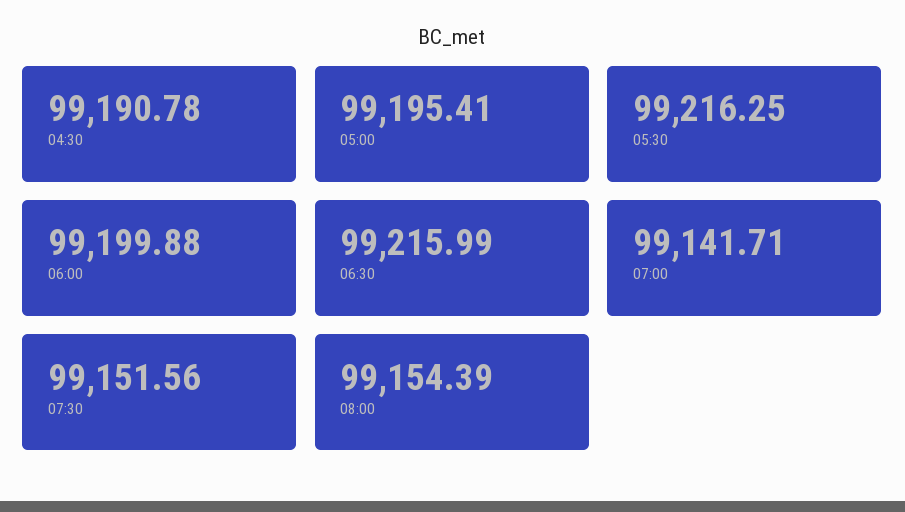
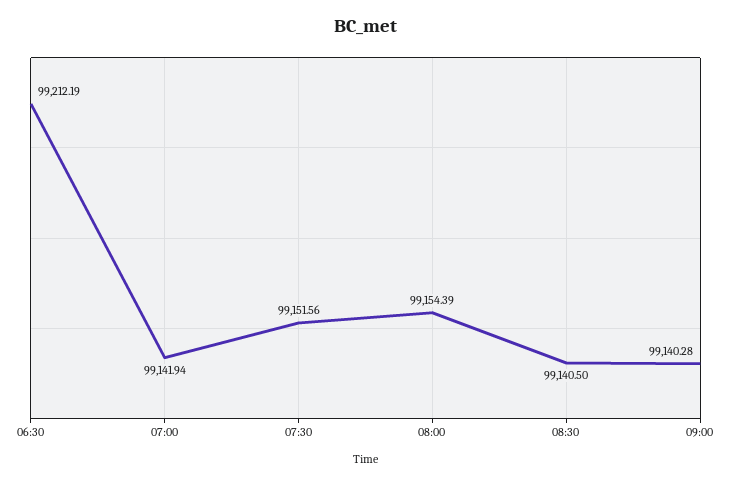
04:30: 99190.78 -> none
05:00: 99195.41 -> none
05:30: 99216.25 -> none
06:00: 99199.88 -> none
06:30: 99215.99 -> 99212.19
07:00: 99141.71 -> 99141.94
08:30: none -> 99140.5
09:00: none -> 99140.28

